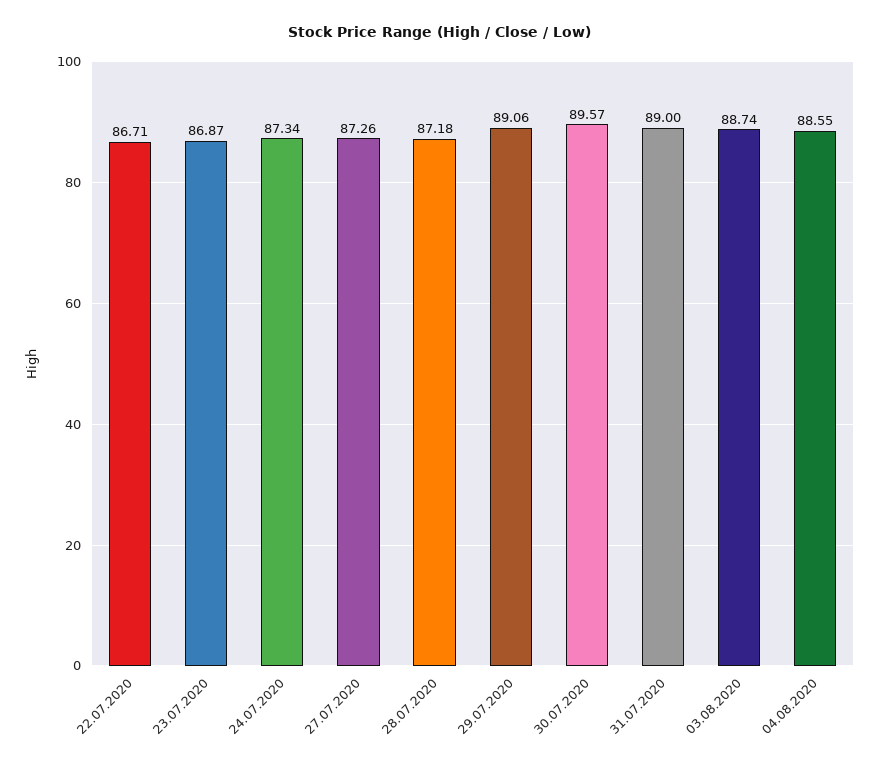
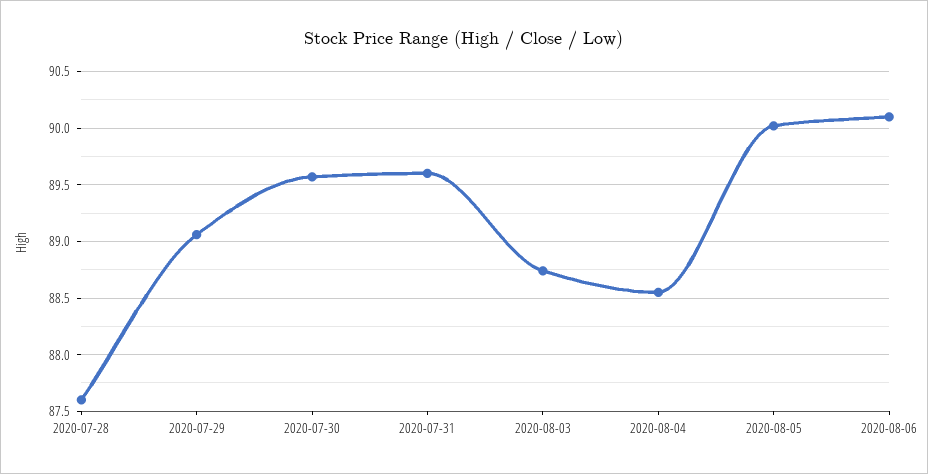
22.07.2020: 86.71 -> none
23.07.2020: 86.87 -> none
24.07.2020: 87.34 -> none
27.07.2020: 87.26 -> none
28.07.2020: 87.18 -> 87.6
31.07.2020: 89 -> 89.6
2020-08-05: none -> 90
2020-08-06: none -> 90.1

